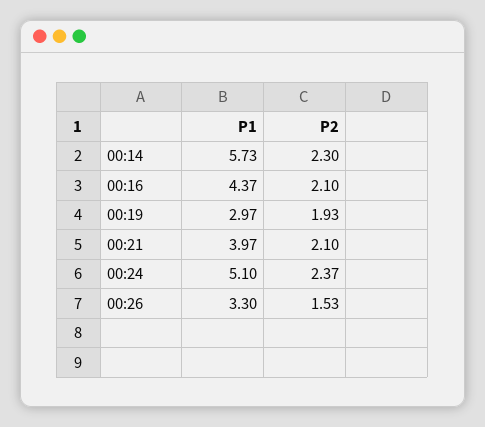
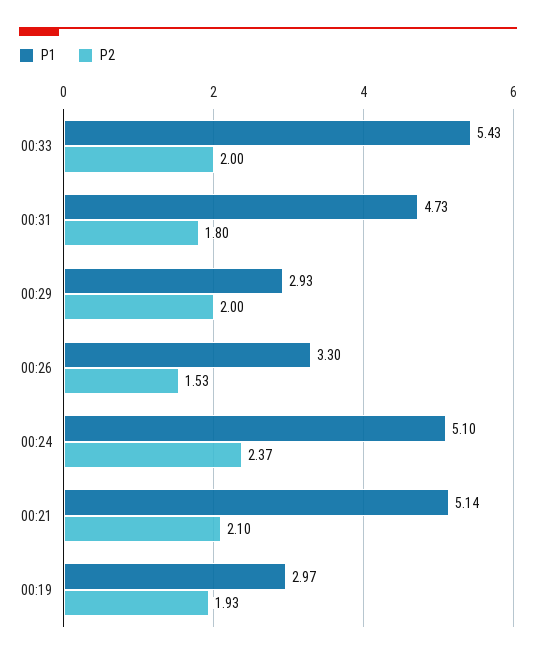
P1, 00:14: 5.73 -> none
P2, 00:14: 2.3 -> none
P1, 00:16: 4.37 -> none
P2, 00:16: 2.1 -> none
P1, 00:21: 3.97 -> 5.14
P1, 00:33: none -> 5.43
P2, 00:33: none -> 2
P1, 00:31: none -> 4.73
P2, 00:31: none -> 1.8
P1, 00:29: none -> 2.93
P2, 00:29: none -> 2

